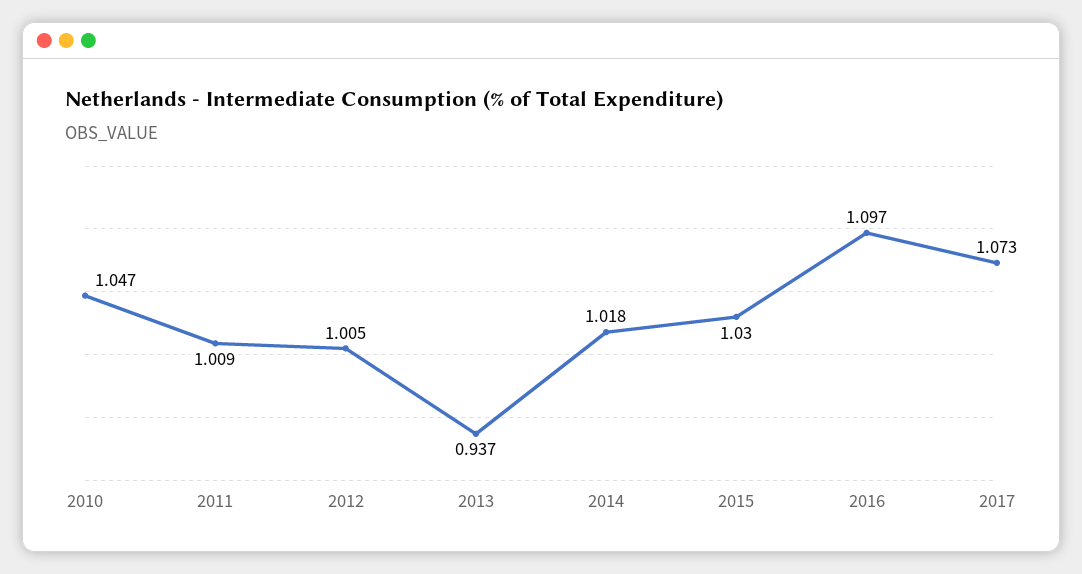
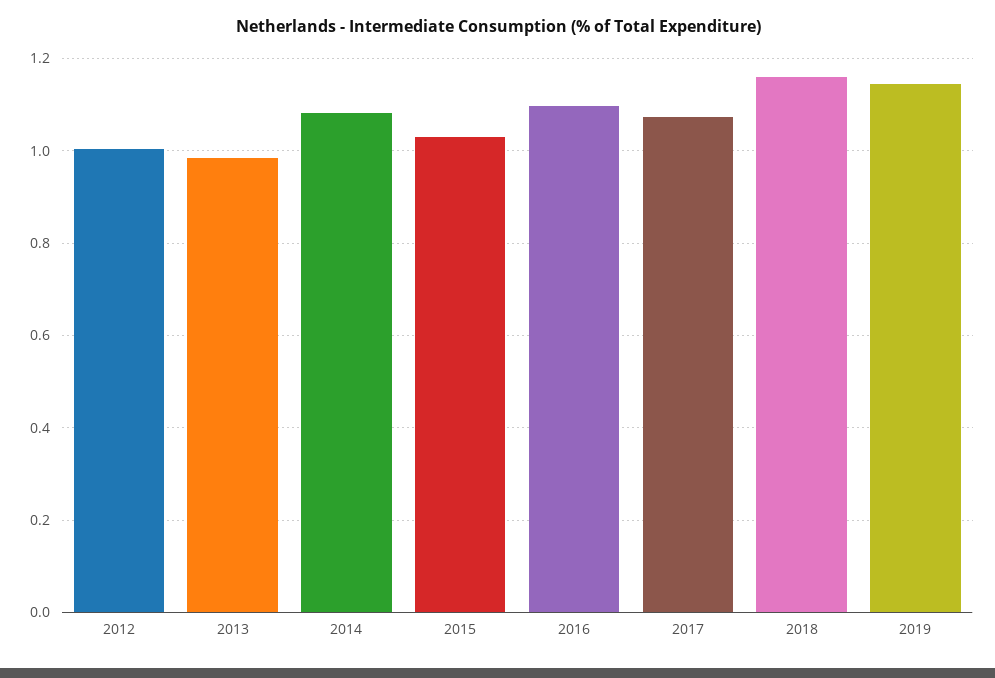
2010: 1.047 -> none
2011: 1.009 -> none
2013: 0.937 -> 0.98
2014: 1.018 -> 1.08
2018: none -> 1.16
2019: none -> 1.14

